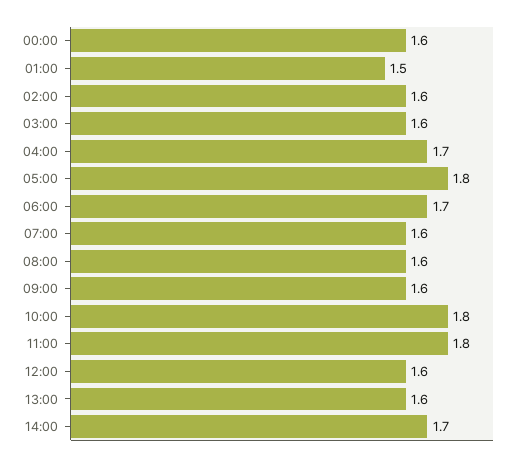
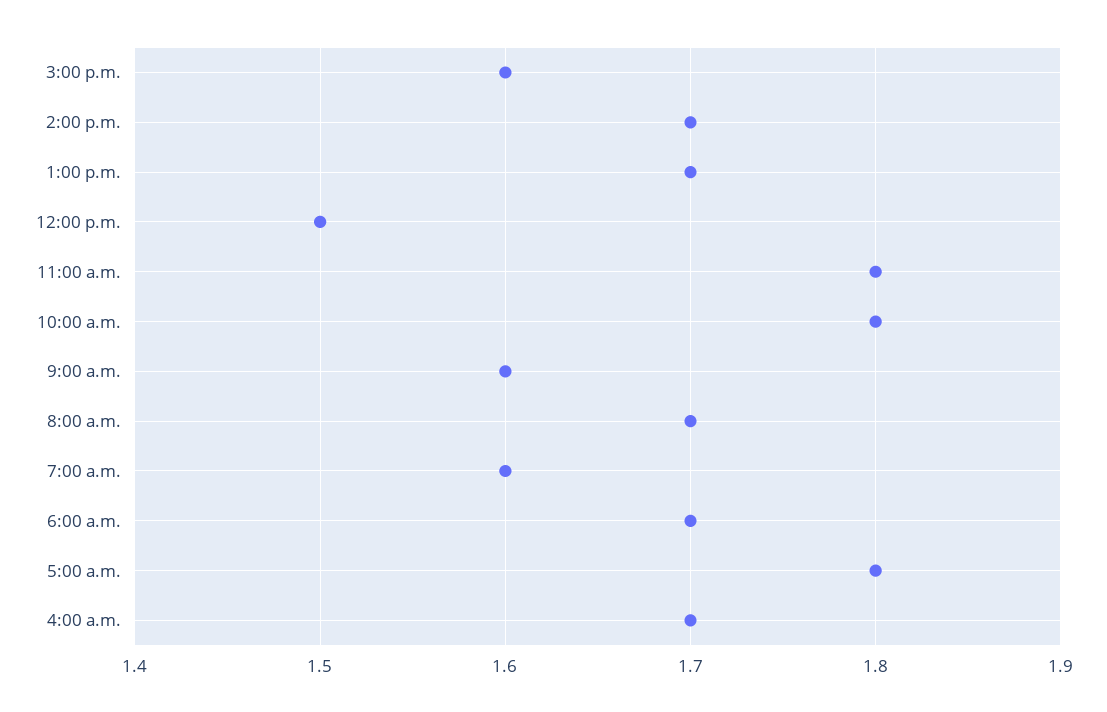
00:00: 1.6 -> none
01:00: 1.5 -> none
02:00: 1.6 -> none
03:00: 1.6 -> none
08:00: 1.6 -> 1.7
12:00: 1.6 -> 1.5
13:00: 1.6 -> 1.7
3:00 p.m.: none -> 1.6

